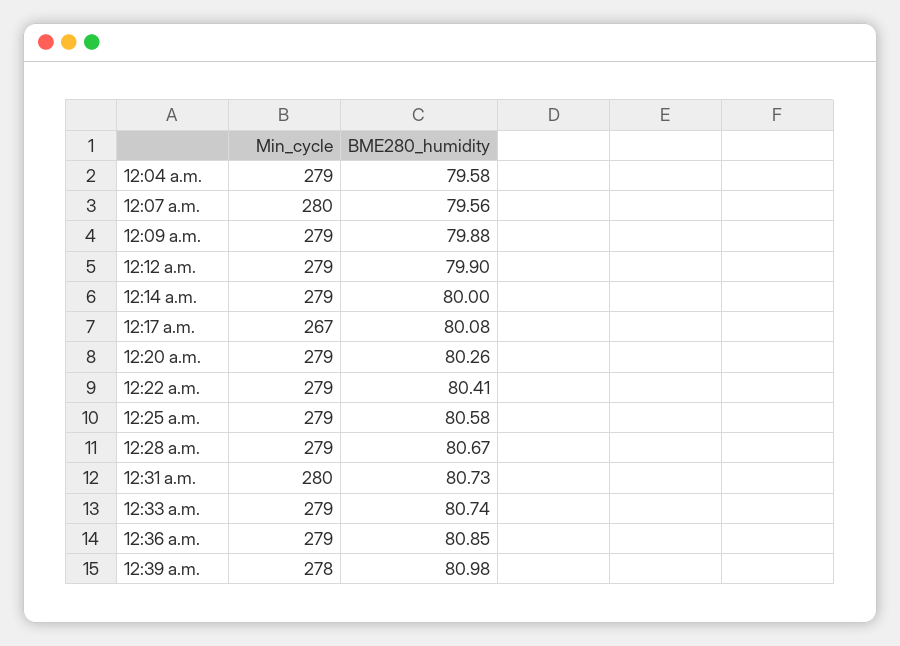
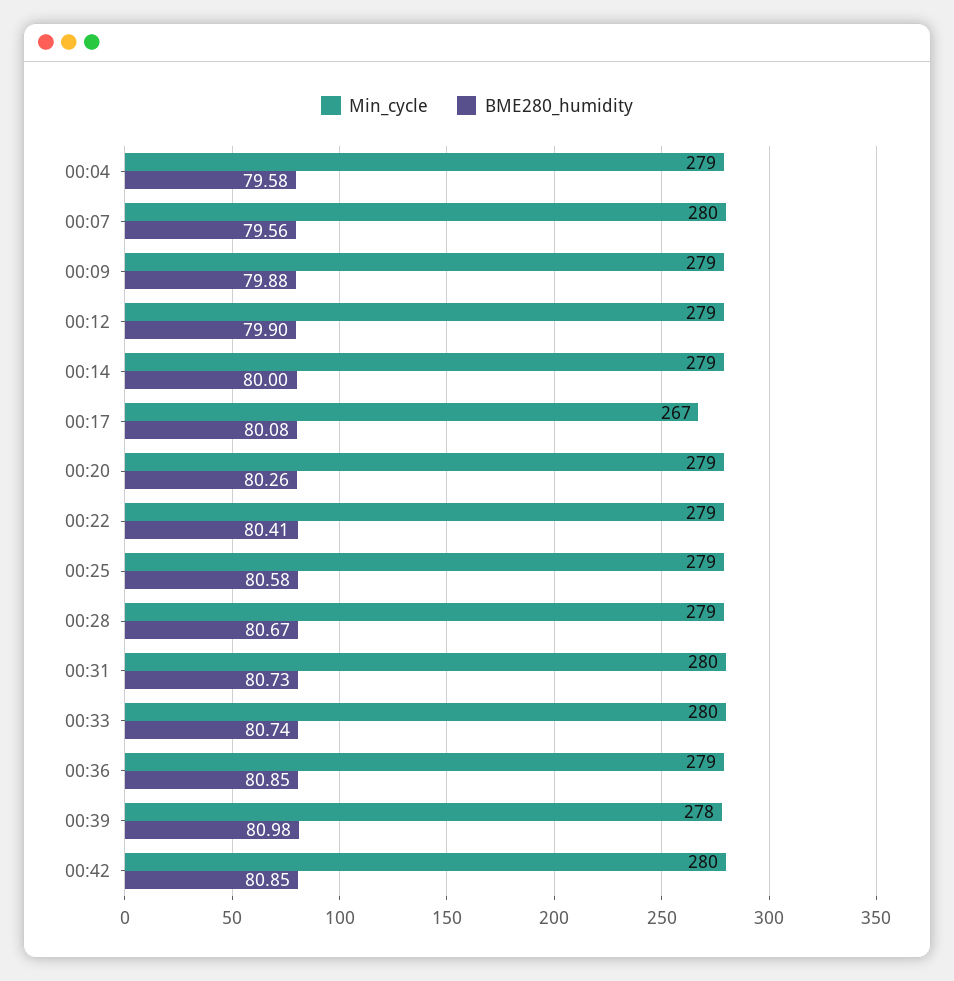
Min_cycle, 12:33 a.m.: 279 -> 280
Min_cycle, 00:42: none -> 280
BME280_humidity, 00:42: none -> 80.85

